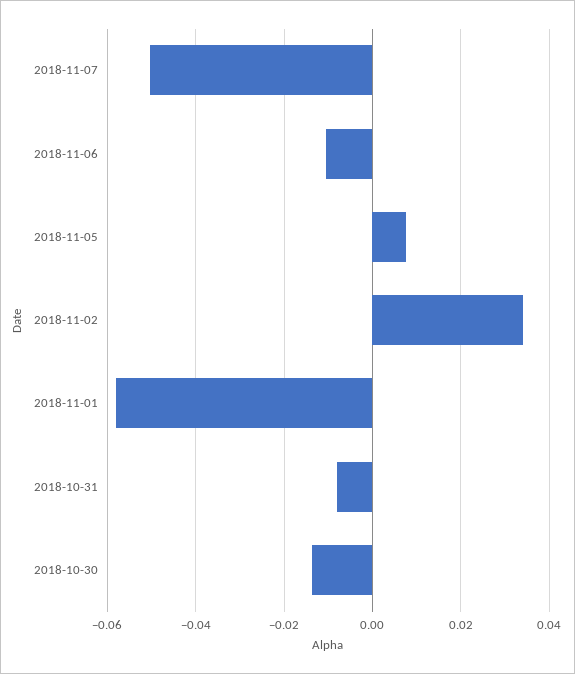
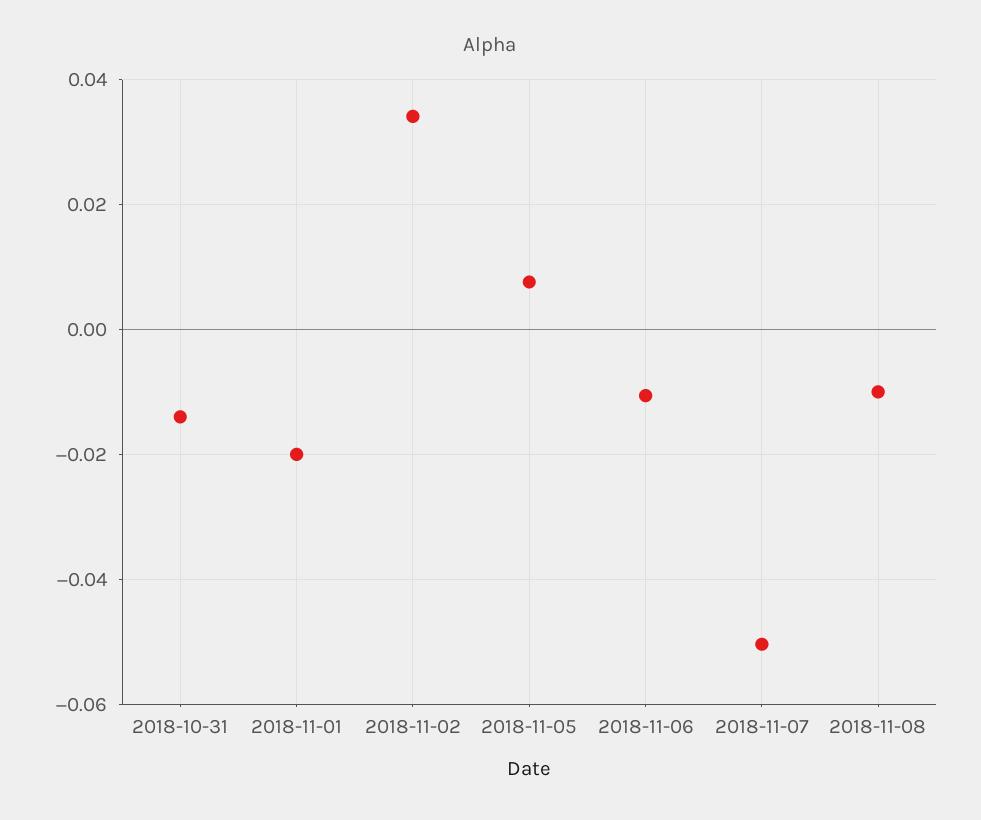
2018-11-01: -0.058 -> -0.02
2018-10-31: -0.008 -> -0.014
2018-10-30: -0.014 -> none
2018-11-08: none -> -0.01

